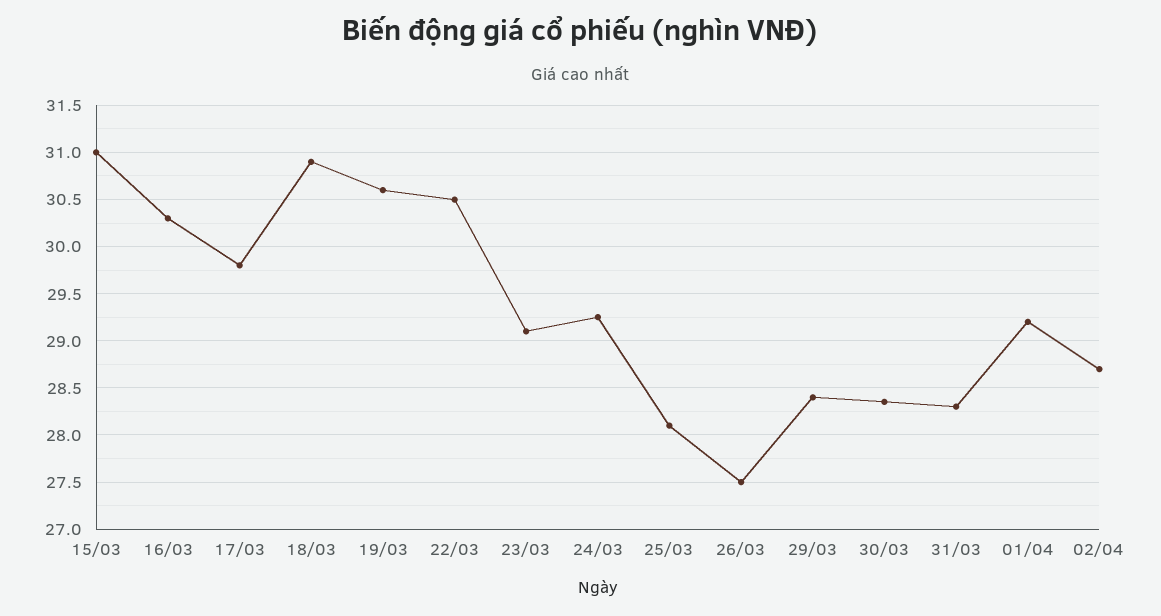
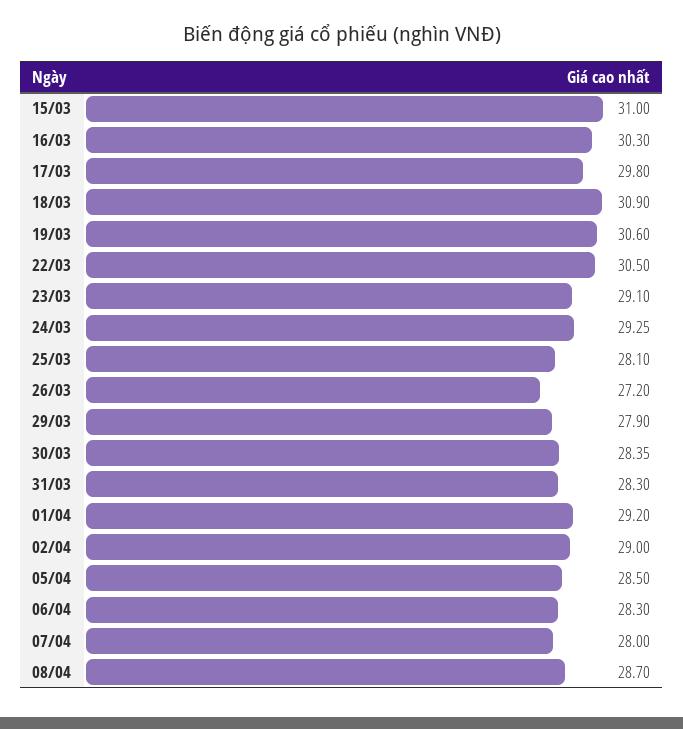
26/03: 27.5 -> 27.2
29/03: 28.4 -> 27.9
02/04: 28.7 -> 29
05/04: none -> 28.5
06/04: none -> 28.3
07/04: none -> 28
08/04: none -> 28.7

